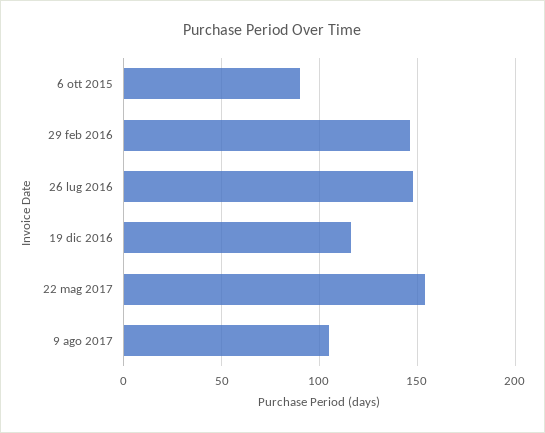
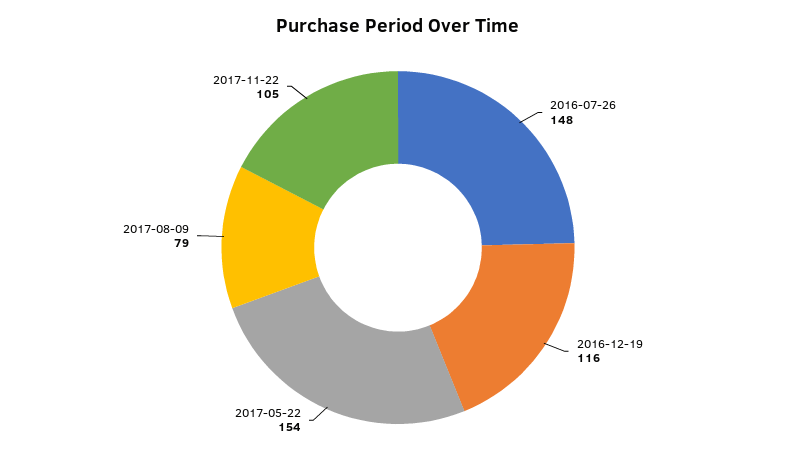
6 ott 2015: 90 -> none
29 feb 2016: 145 -> none
9 ago 2017: 105 -> 79
2017-11-22: none -> 105

